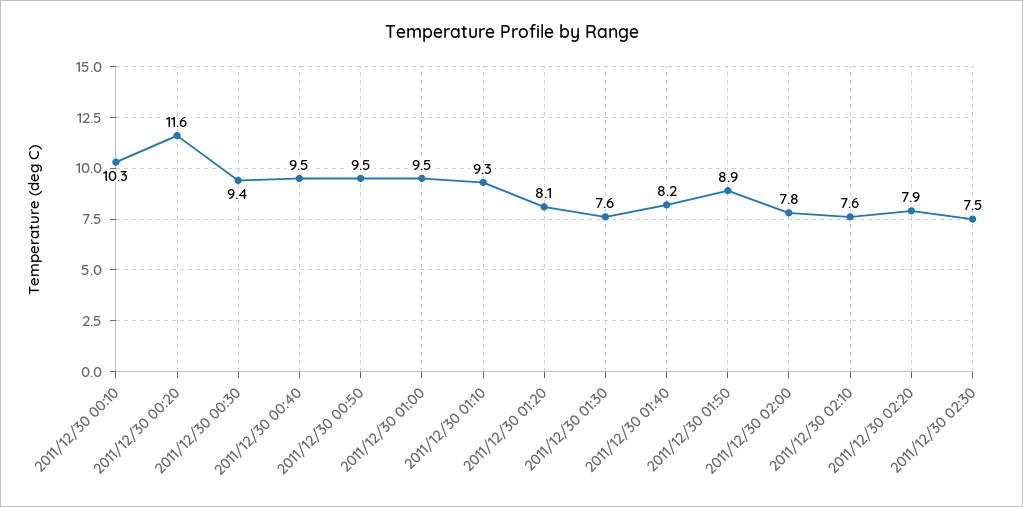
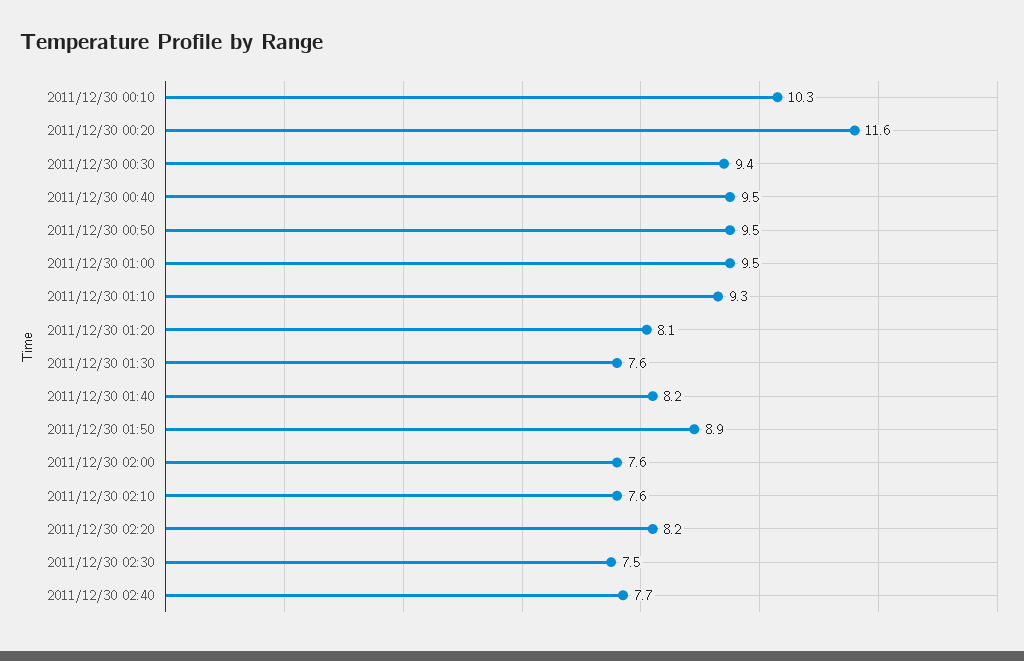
2011/12/30 02:00: 7.8 -> 7.6
2011/12/30 02:20: 7.9 -> 8.2
2011/12/30 02:40: none -> 7.7

